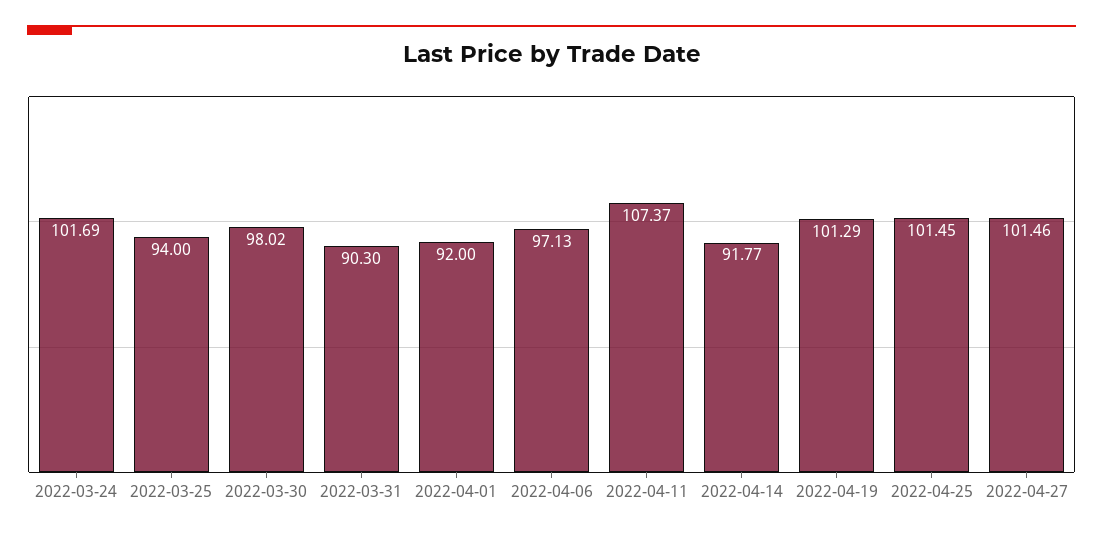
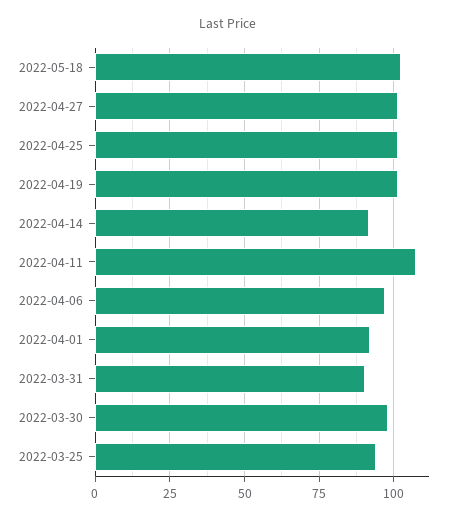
2022-03-24: 101.69 -> none
2022-05-18: none -> 102.5

